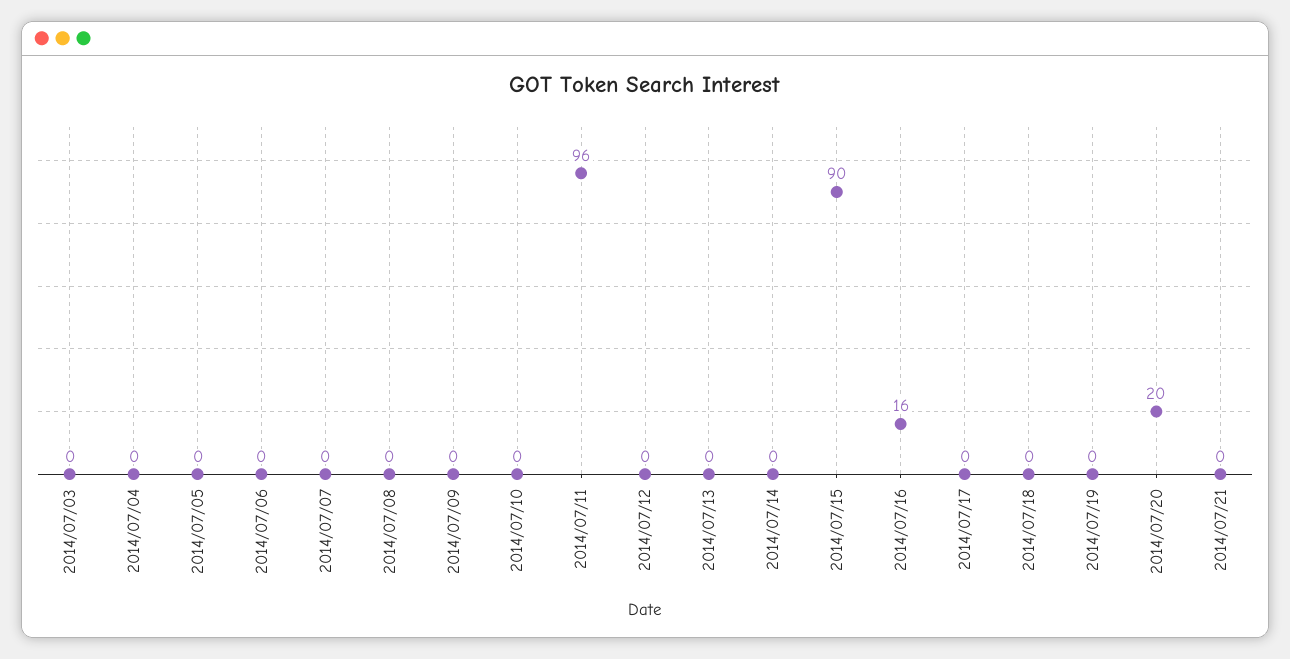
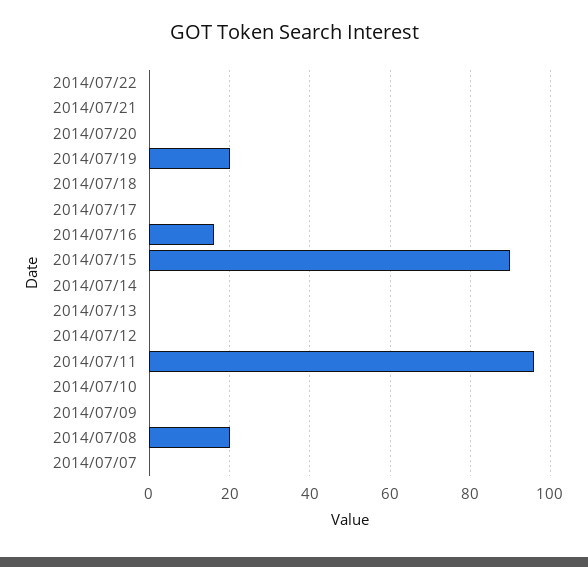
2014/07/03: 0 -> none
2014/07/04: 0 -> none
2014/07/05: 0 -> none
2014/07/06: 0 -> none
2014/07/08: 0 -> 20
2014/07/19: 0 -> 20
2014/07/20: 20 -> 0
2014/07/22: none -> 0

